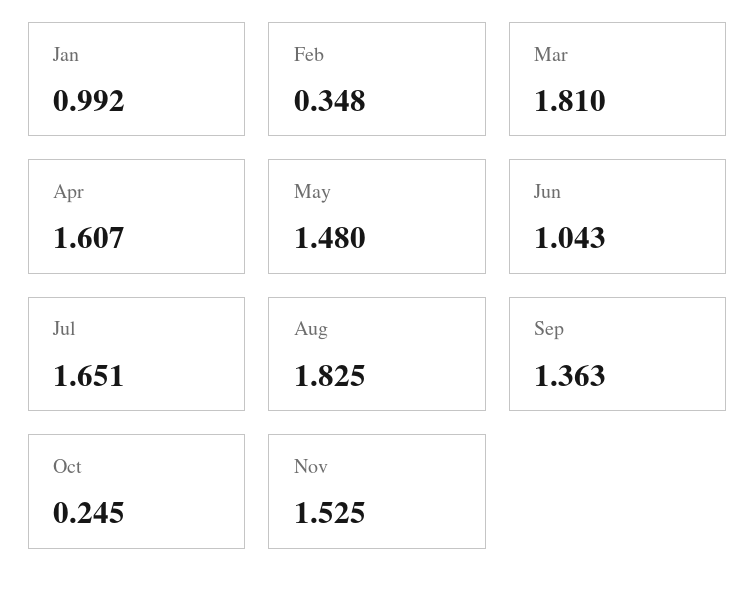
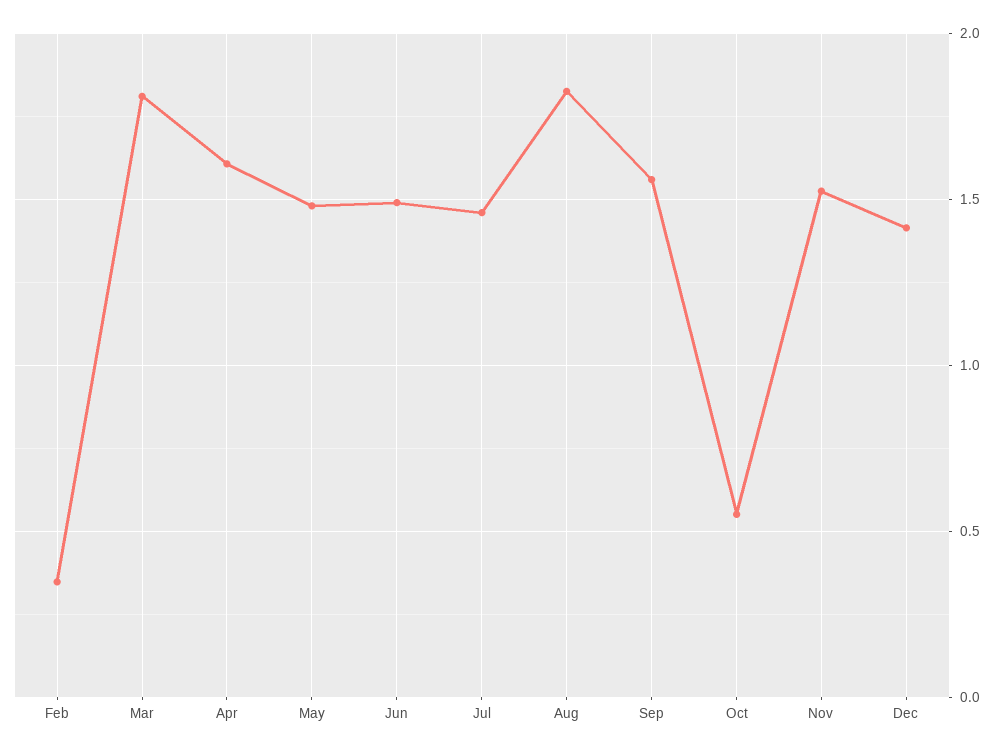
Jan: 0.992 -> none
Jun: 1.043 -> 1.5
Jul: 1.651 -> 1.45
Sep: 1.363 -> 1.55
Oct: 0.245 -> 0.55
Dec: none -> 1.4

